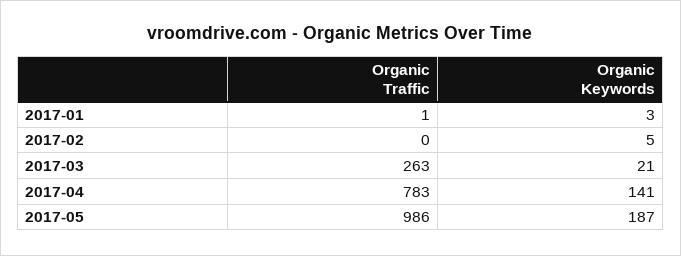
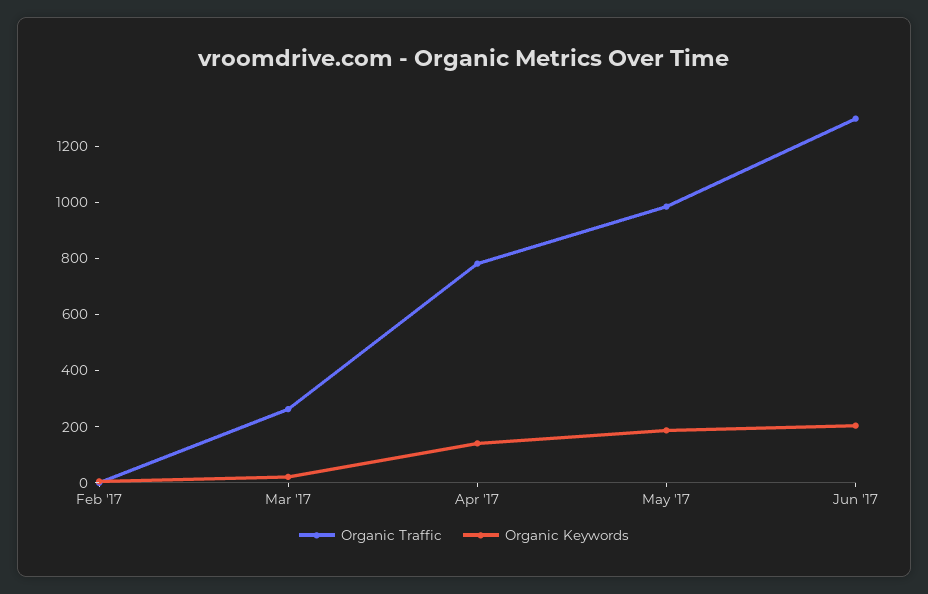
Organic Traffic, 2017-01: 1 -> none
Organic Keywords, 2017-01: 3 -> none
Organic Traffic, Jun '17: none -> 1300
Organic Keywords, Jun '17: none -> 200

